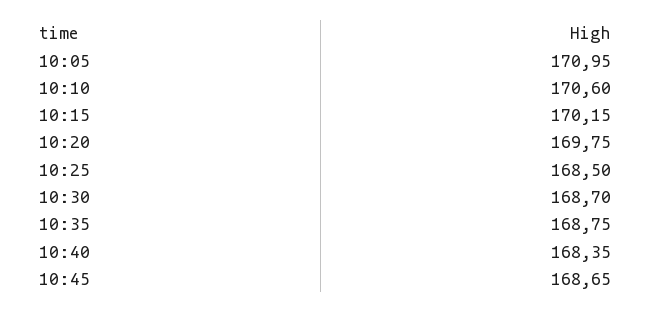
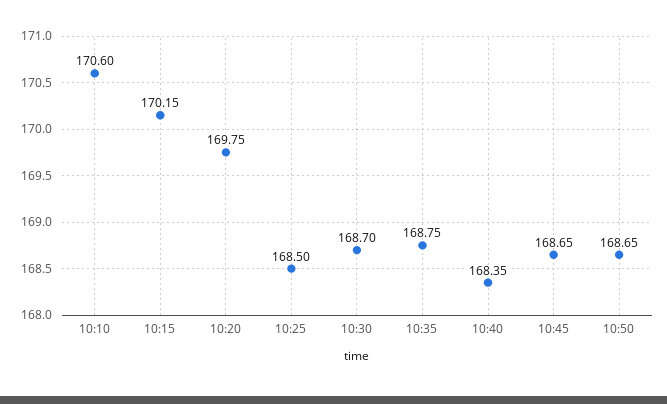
10:05: 170.95 -> none
10:50: none -> 168.65

